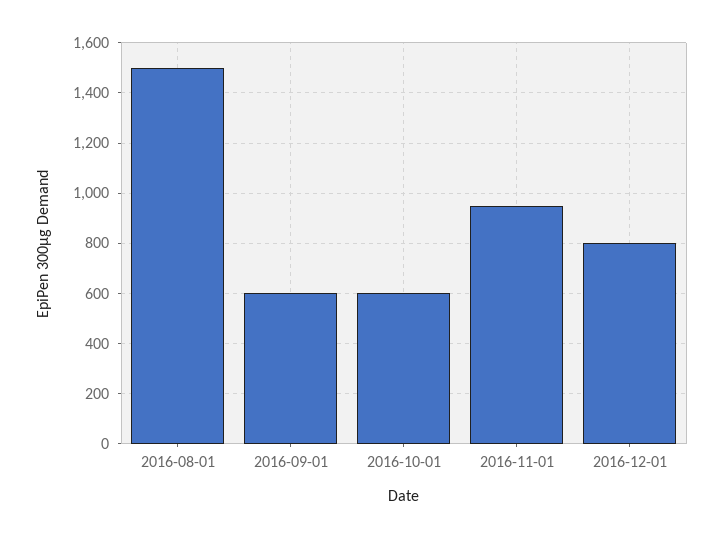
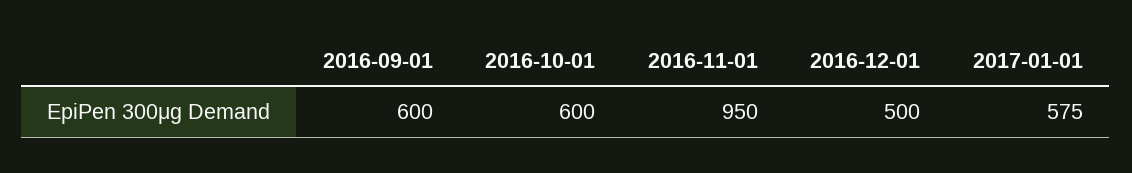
2016-08-01: 1500 -> none
2016-12-01: 800 -> 500
2017-01-01: none -> 575

